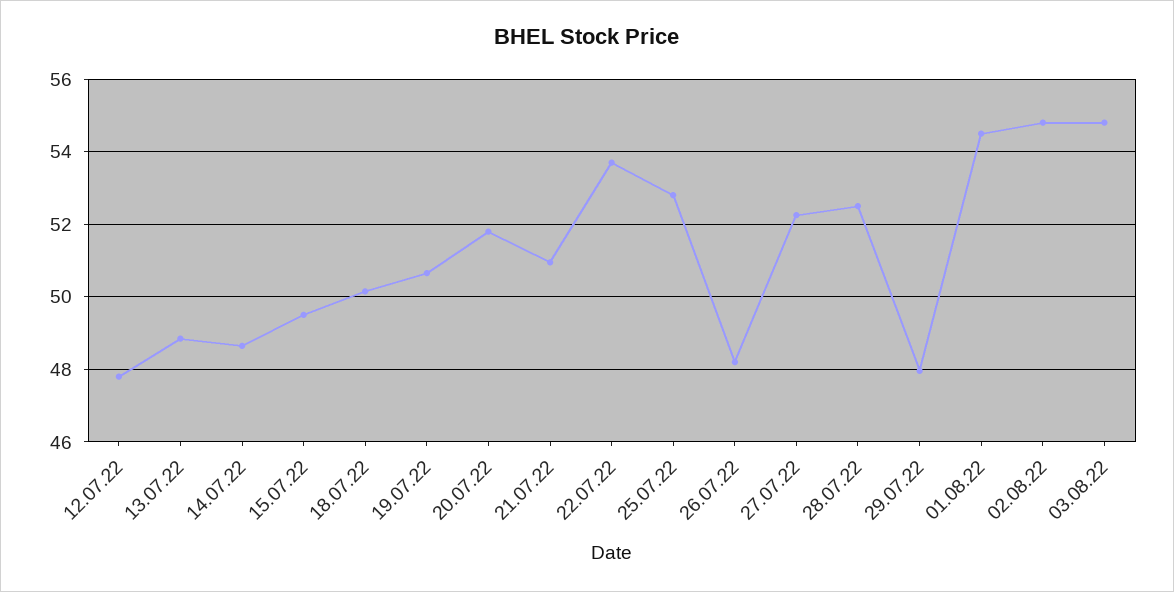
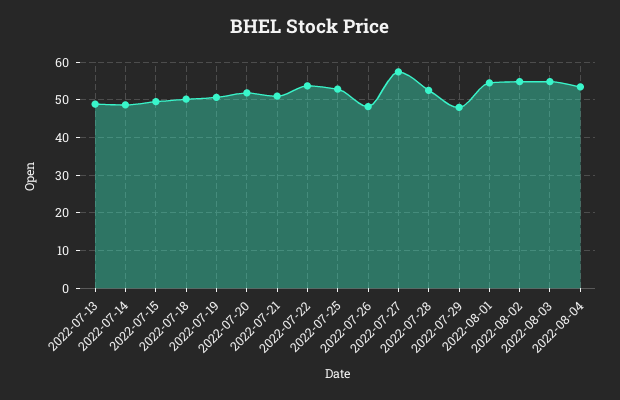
12.07.22: 47.8 -> none
27.07.22: 52.2 -> 58
2022-08-04: none -> 54

